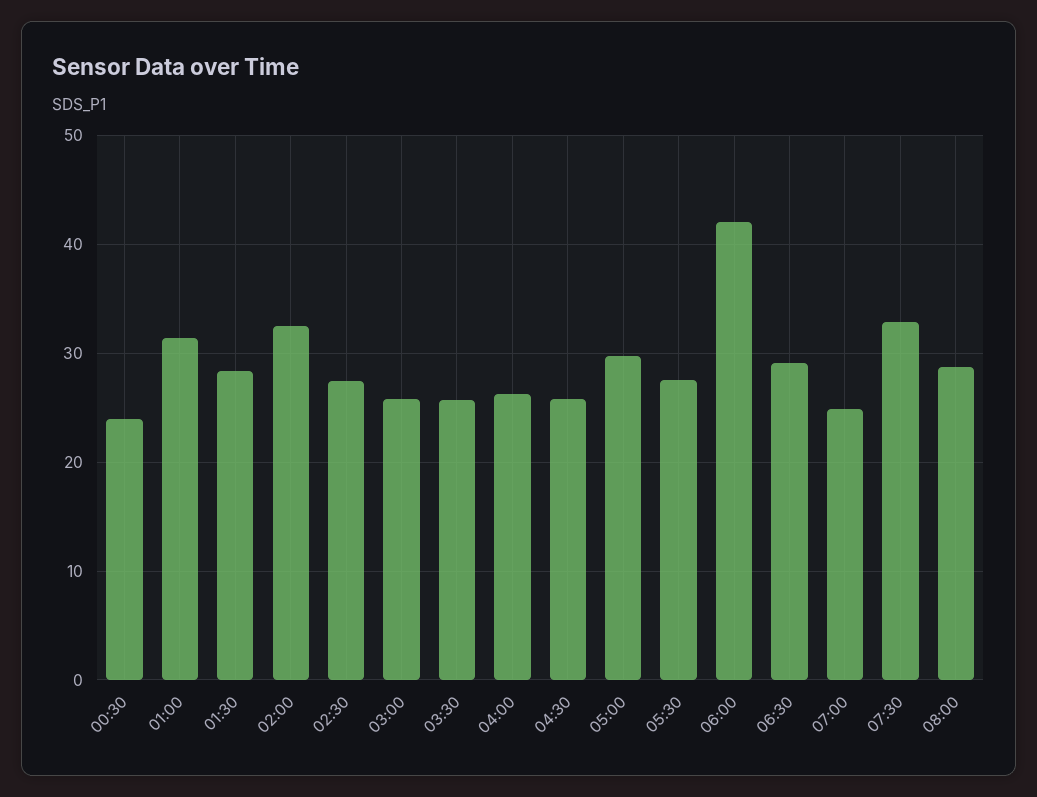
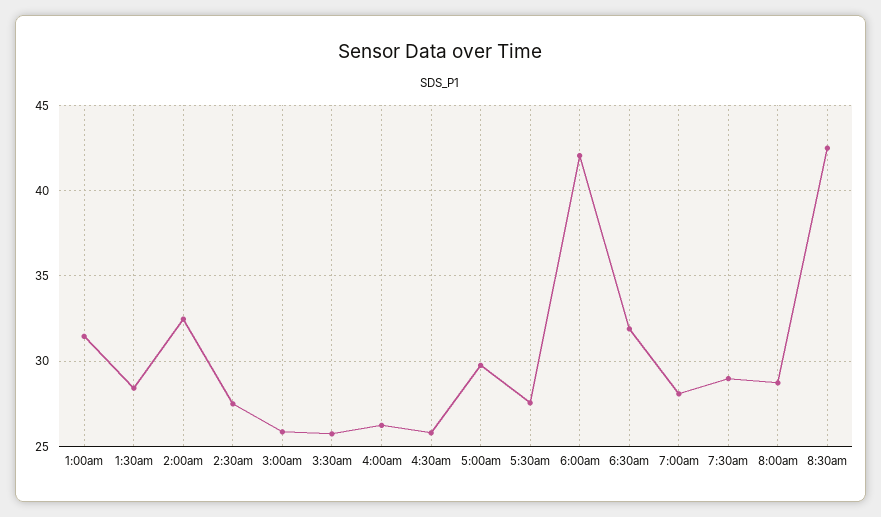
00:30: 24 -> none
06:30: 29 -> 32
07:00: 25 -> 28
07:30: 33 -> 29
8:30am: none -> 42.5

